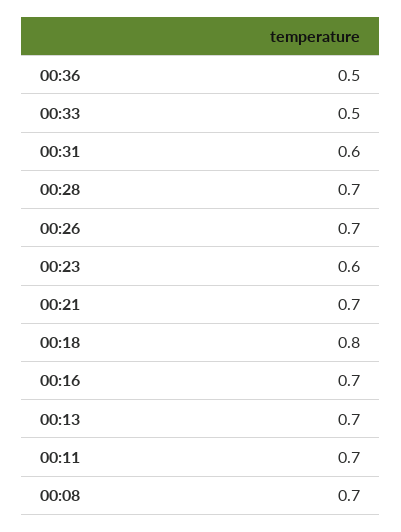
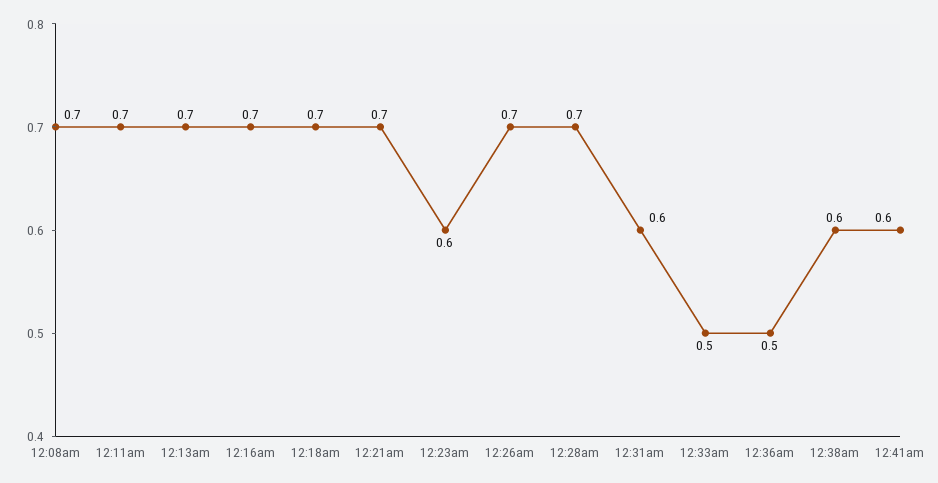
00:18: 0.8 -> 0.7
12:38am: none -> 0.6
12:41am: none -> 0.6

